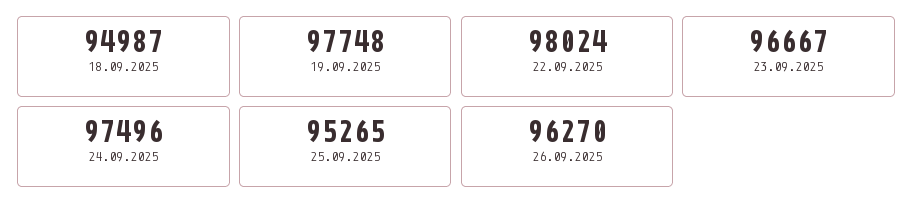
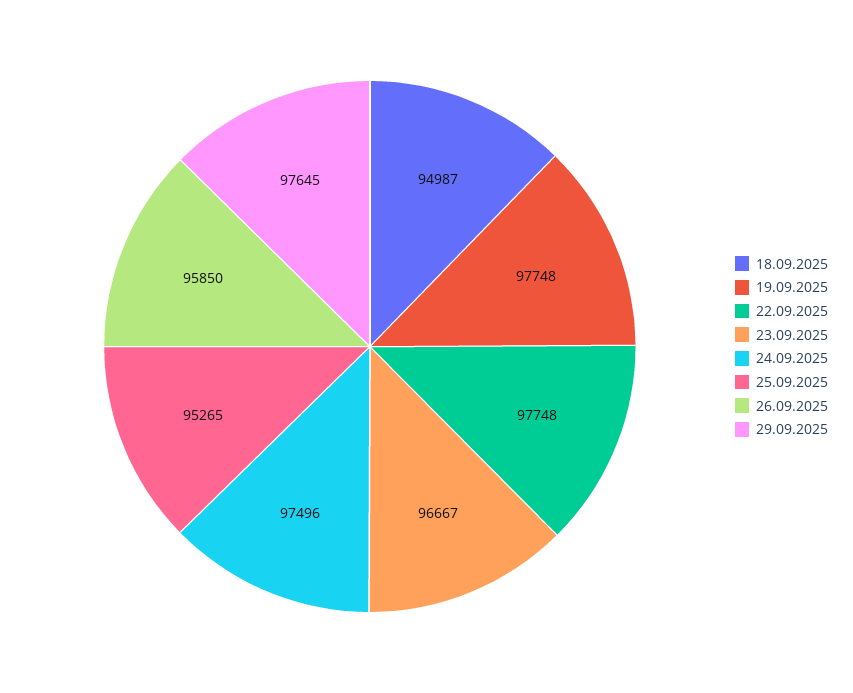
22.09.2025: 98024 -> 97748
26.09.2025: 96270 -> 95850
29.09.2025: none -> 97645

